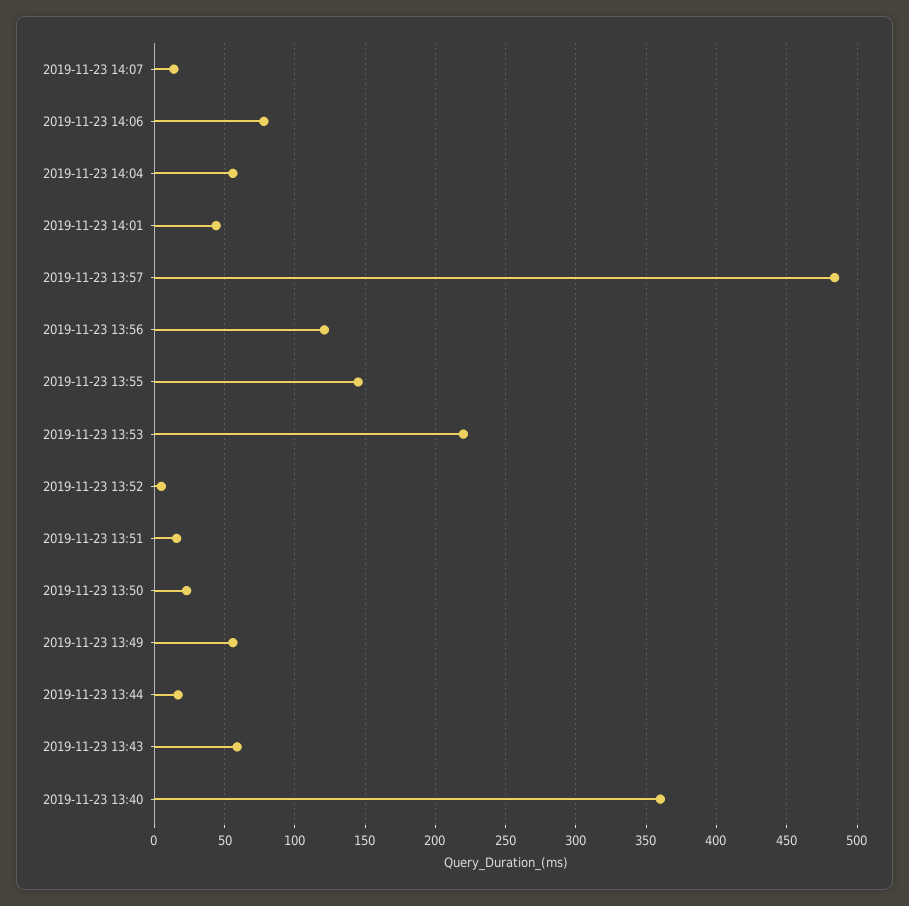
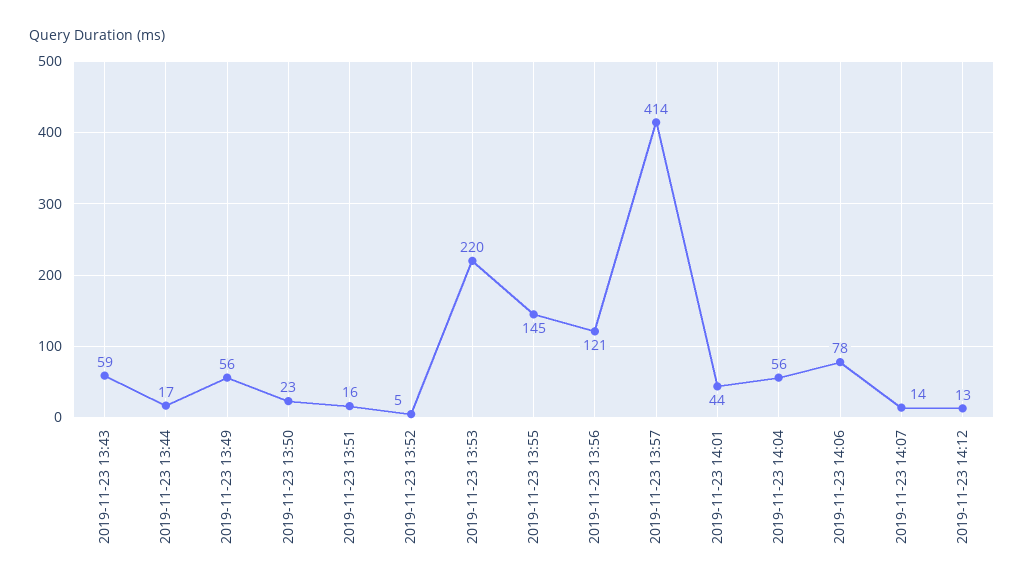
2019-11-23 13:57: 485 -> 414
2019-11-23 13:40: 360 -> none
2019-11-23 14:12: none -> 13

